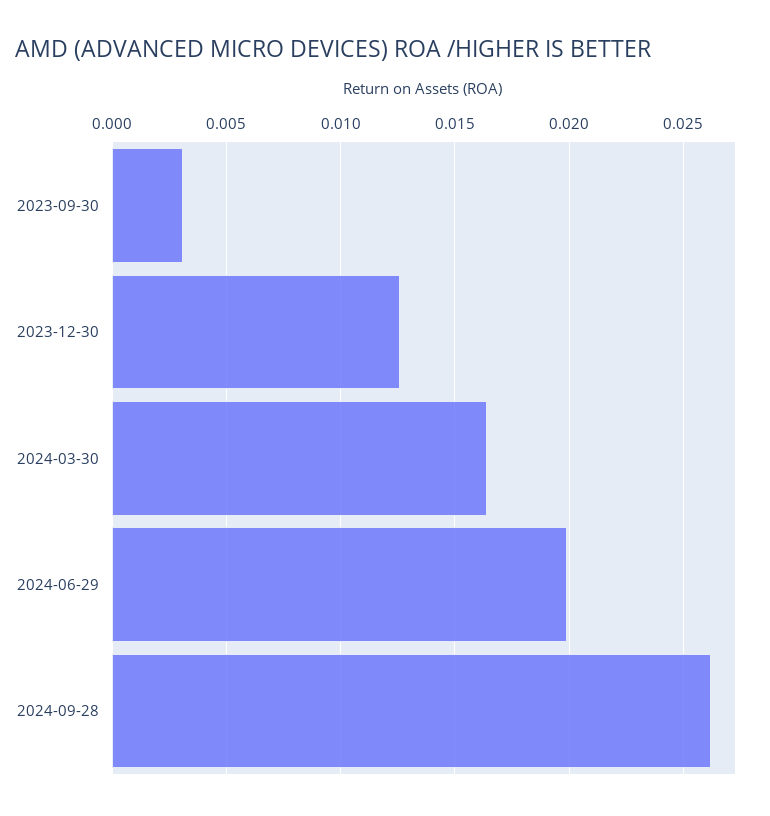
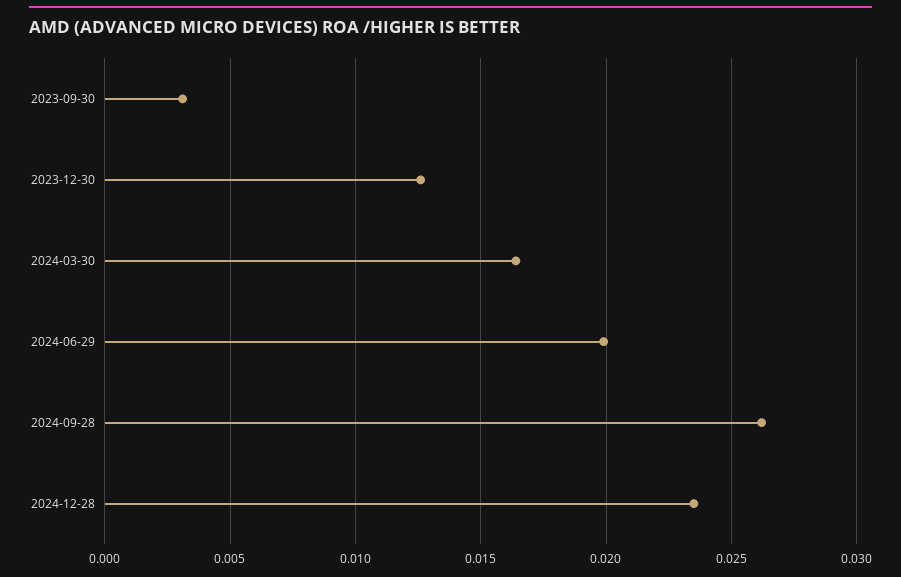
2024-12-28: none -> 0.0235

